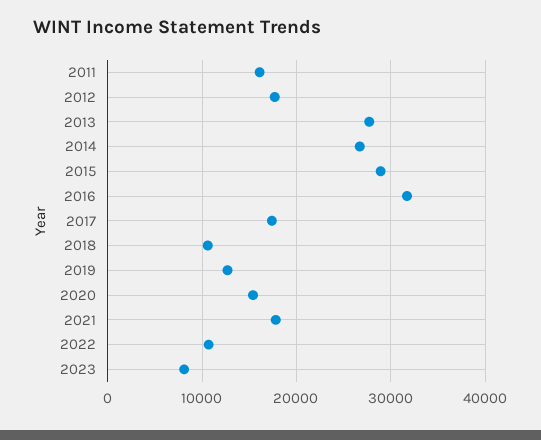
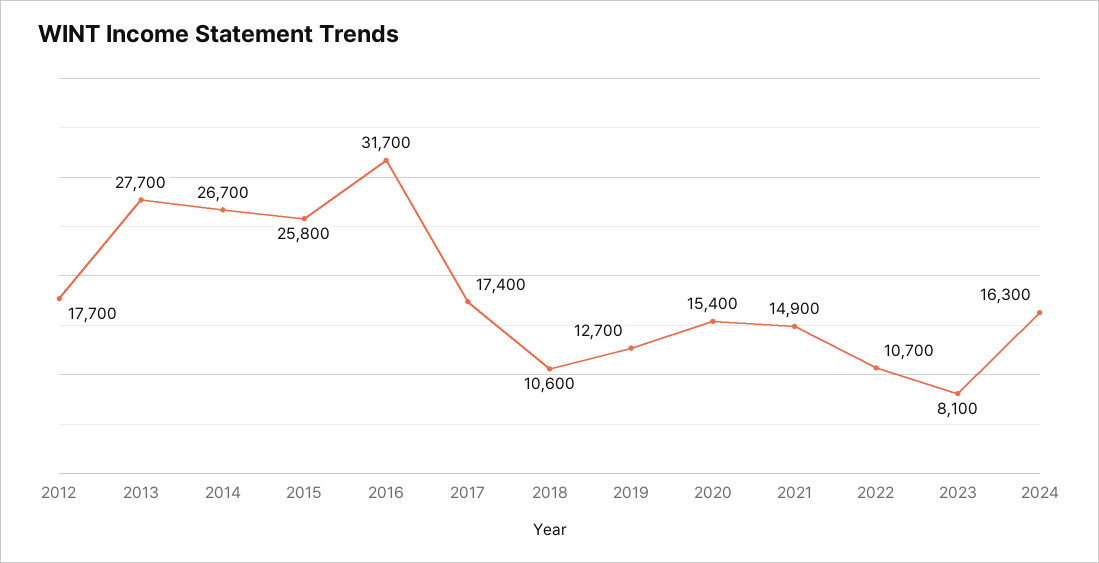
2011: 16000 -> none
2015: 29000 -> 25800
2021: 18000 -> 14900
2024: none -> 16300

